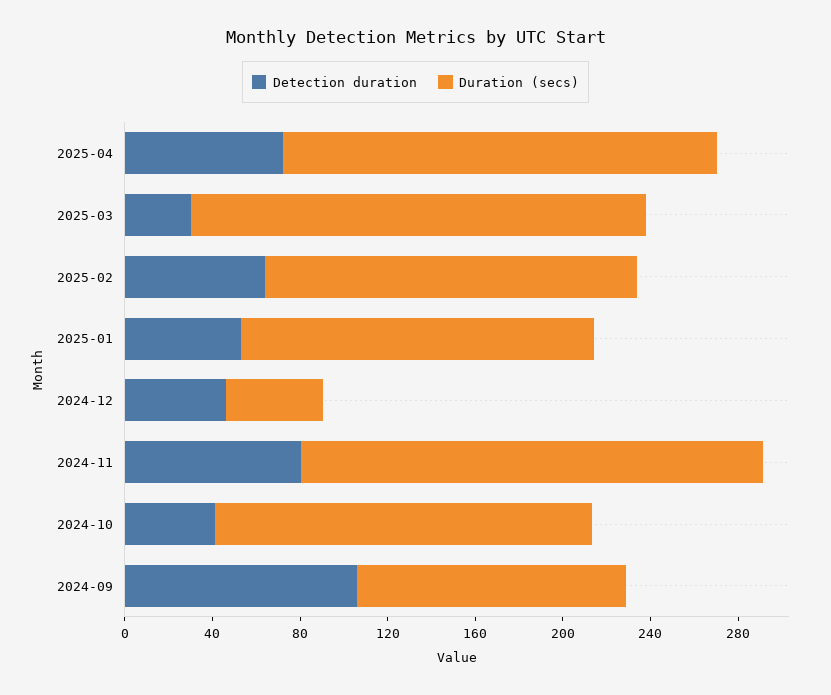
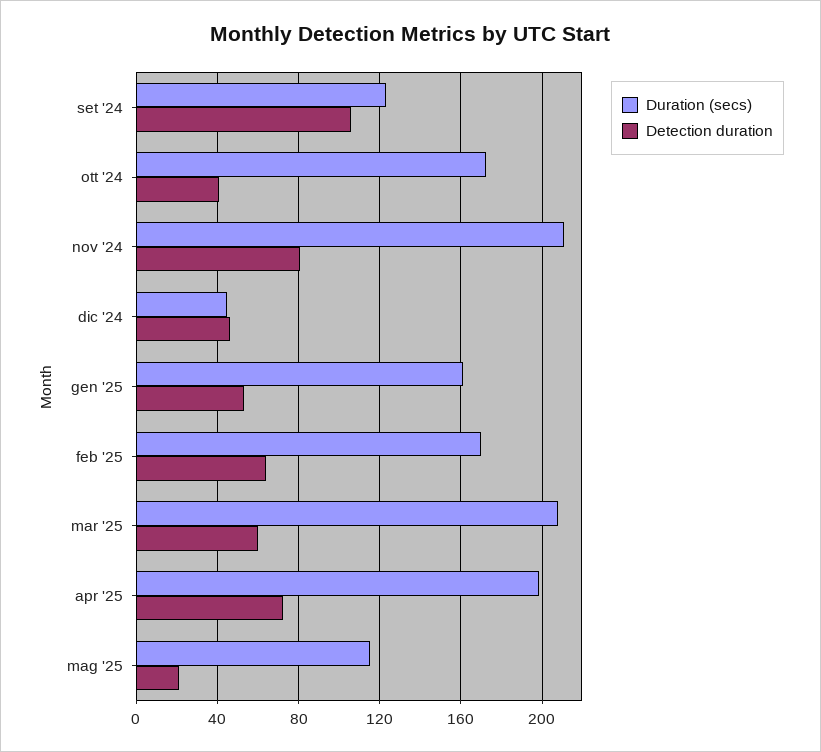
Detection duration, 2025-03: 30 -> 60
Duration (secs), mag '25: none -> 115
Detection duration, mag '25: none -> 20

